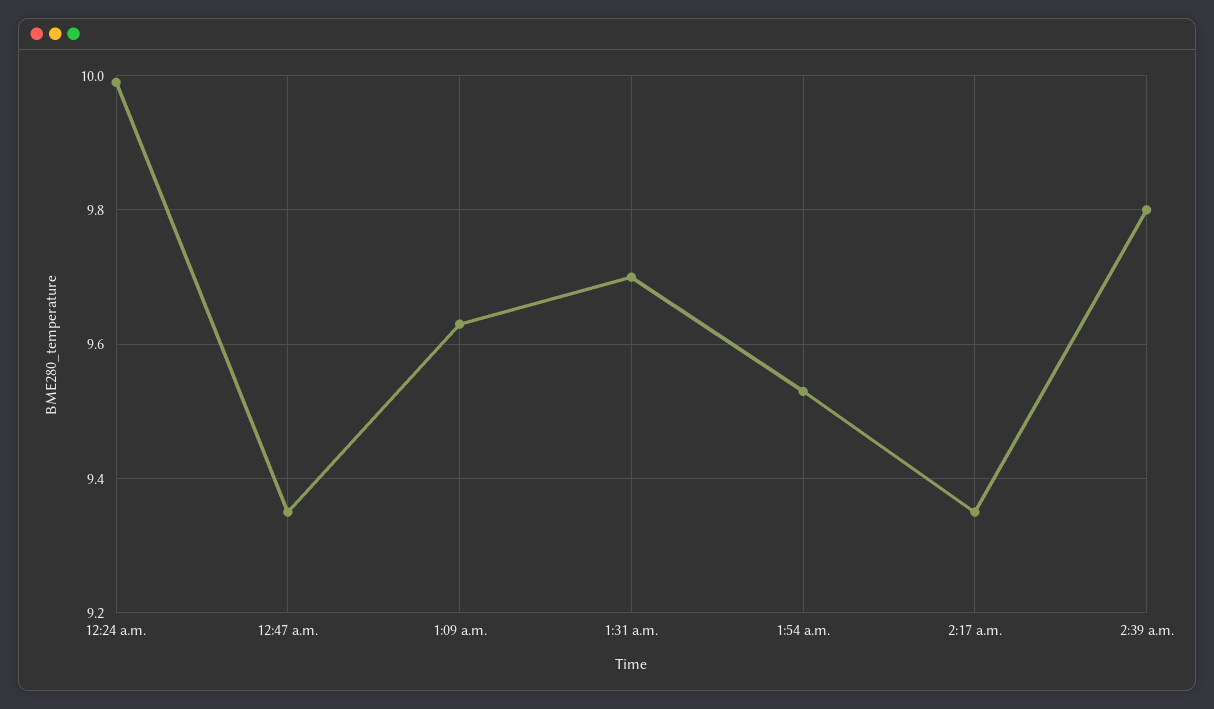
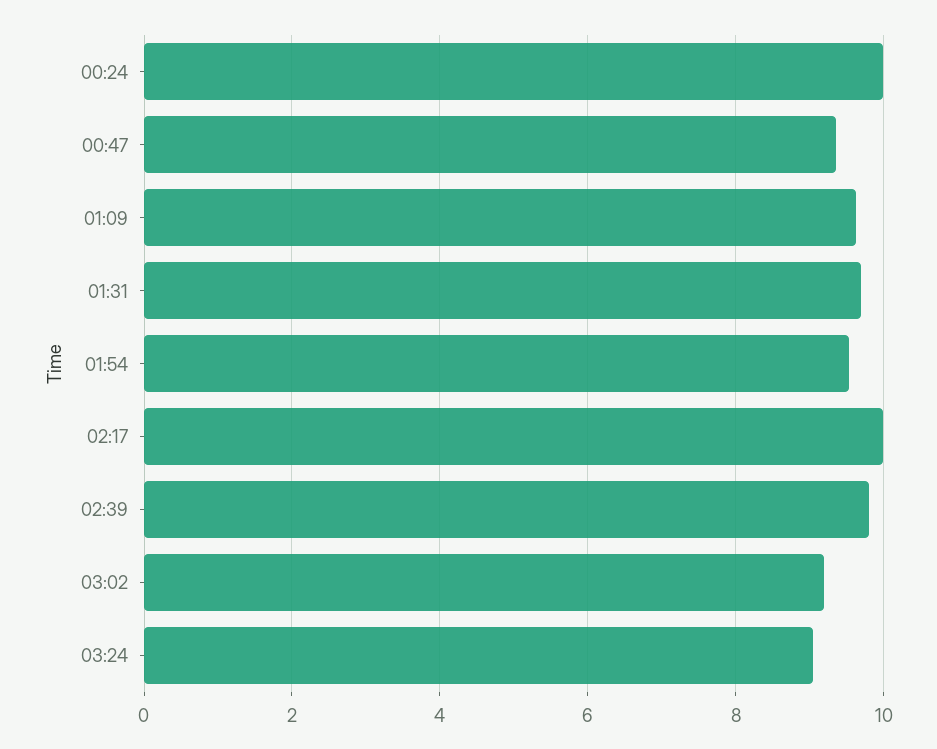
2:17 a.m.: 9.35 -> 10
03:02: none -> 9.2
03:24: none -> 9

